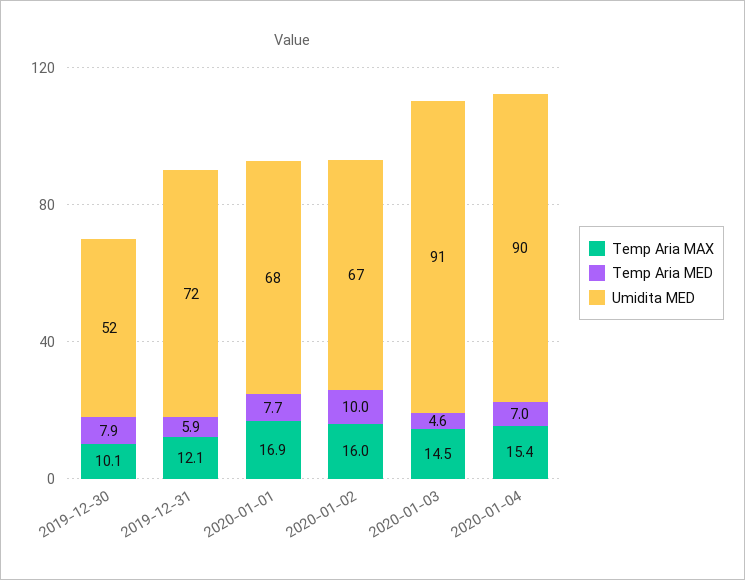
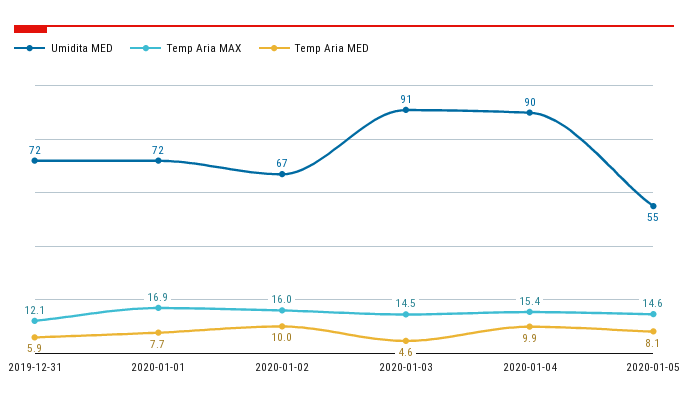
Temp Aria MAX, 2019-12-30: 10.1 -> none
Temp Aria MED, 2019-12-30: 7.9 -> none
Umidita MED, 2019-12-30: 52 -> none
Umidita MED, 2020-01-01: 68 -> 72
Temp Aria MED, 2020-01-04: 7 -> 9.9
Umidita MED, 2020-01-05: none -> 55
Temp Aria MAX, 2020-01-05: none -> 14.6
Temp Aria MED, 2020-01-05: none -> 8.1

